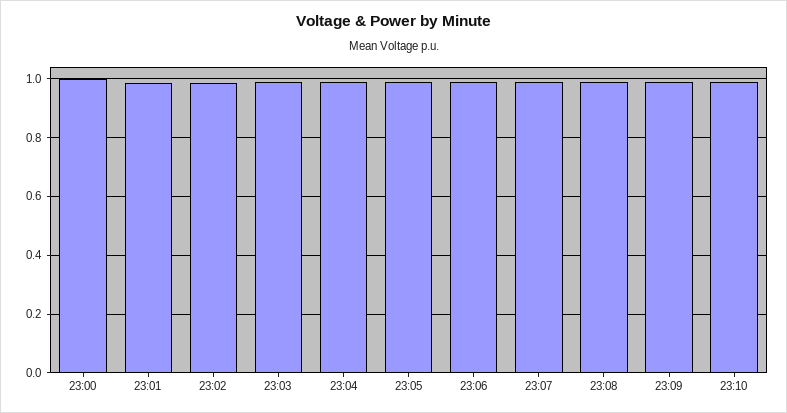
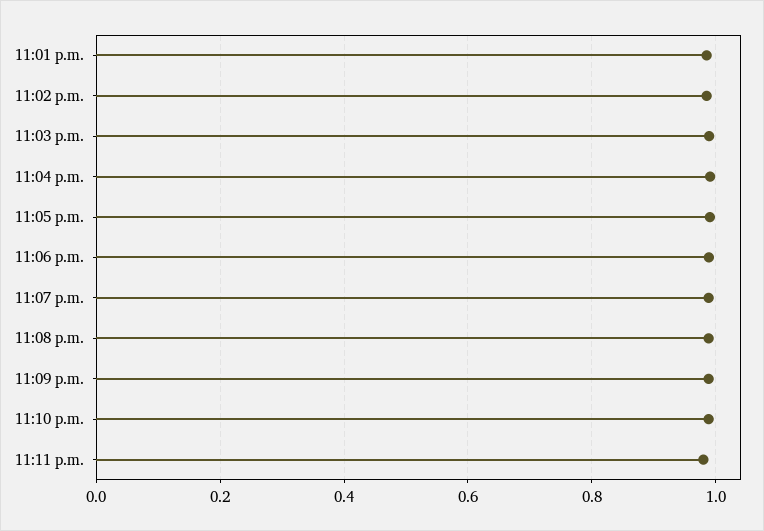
23:00: 1 -> none
11:11 p.m.: none -> 0.98

